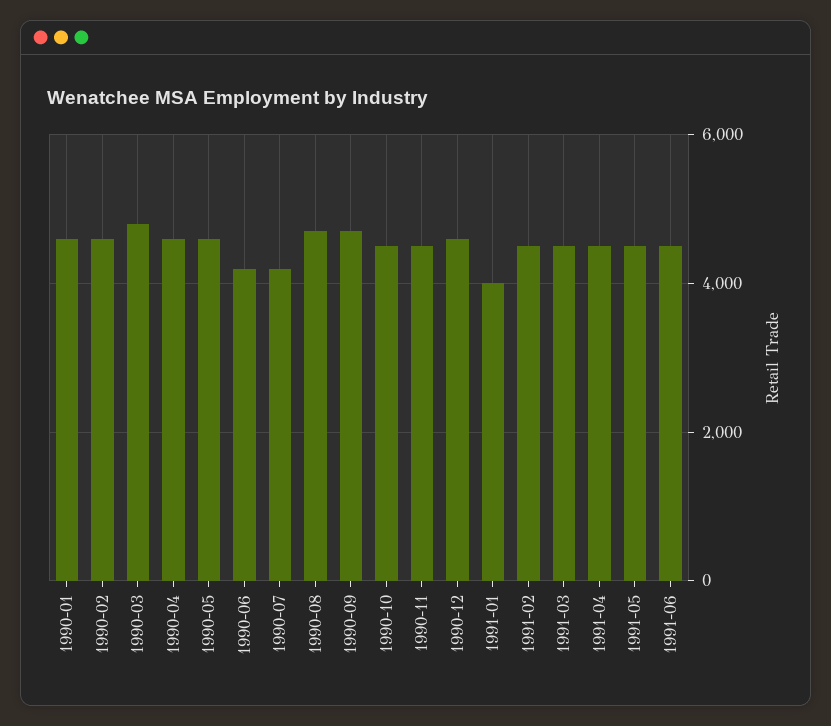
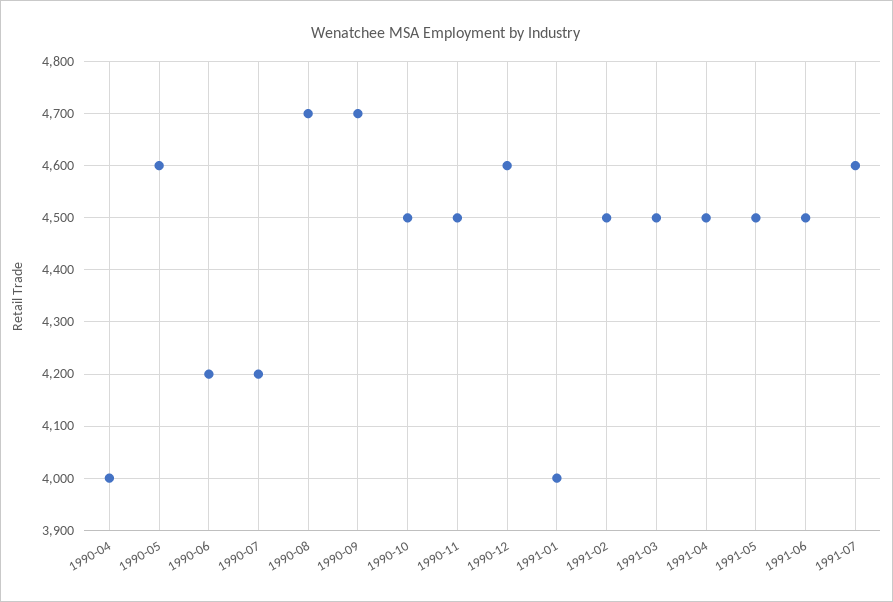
1990-01: 4600 -> none
1990-02: 4600 -> none
1990-03: 4800 -> none
1990-04: 4600 -> 4000
1991-07: none -> 4600

